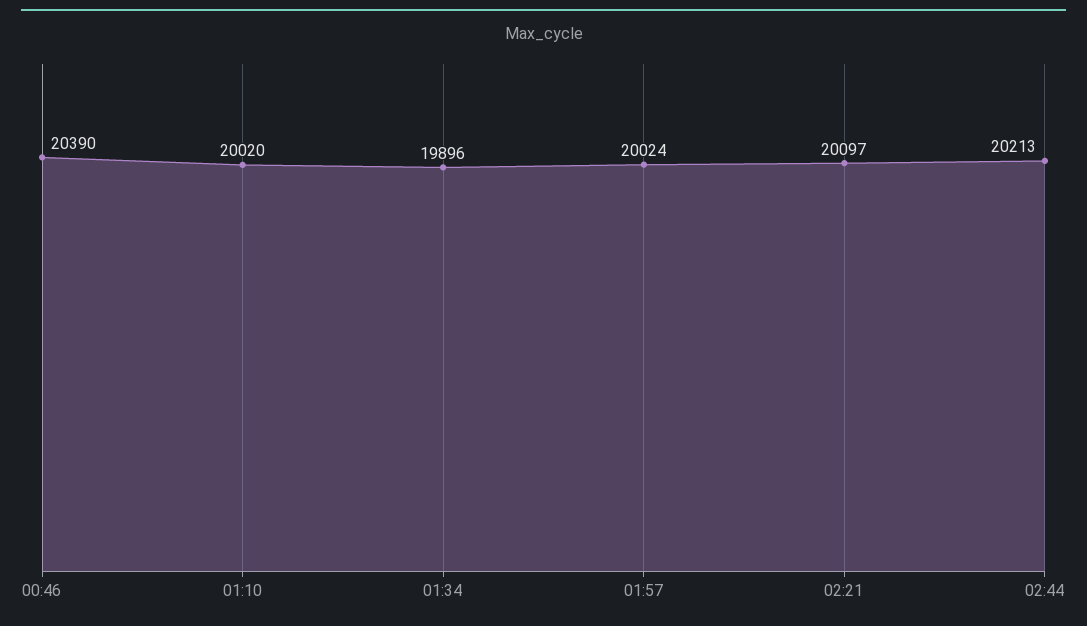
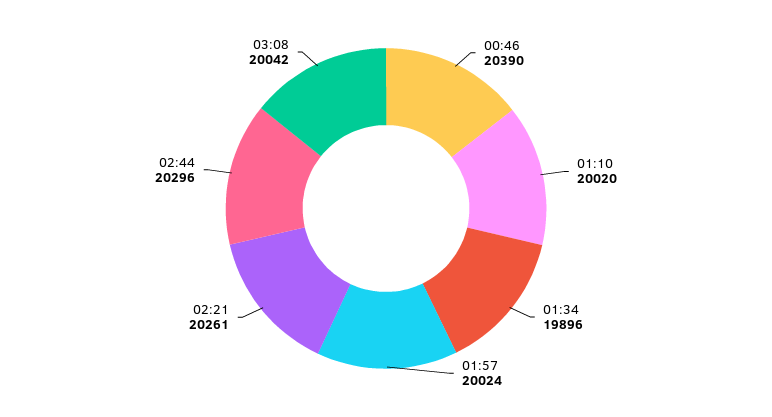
02:21: 20097 -> 20261
02:44: 20213 -> 20296
03:08: none -> 20042

